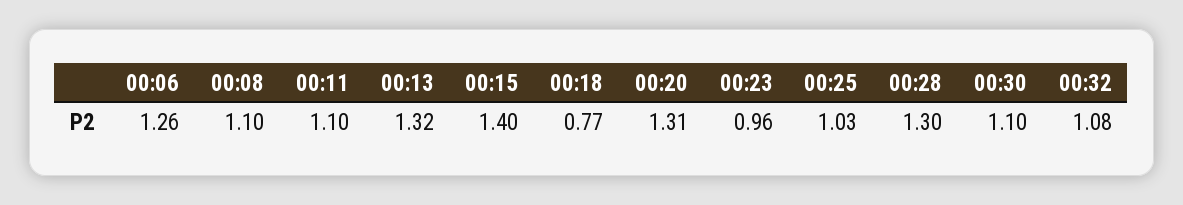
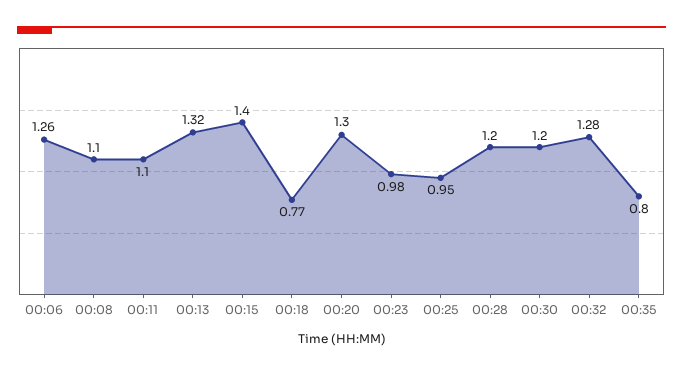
00:20: 1.31 -> 1.3
00:23: 0.96 -> 0.98
00:25: 1.03 -> 0.95
00:28: 1.3 -> 1.2
00:30: 1.1 -> 1.2
00:32: 1.08 -> 1.28
00:35: none -> 0.8

